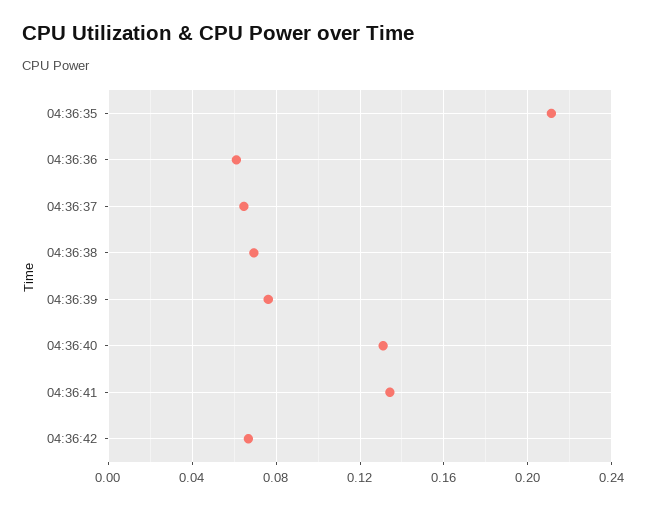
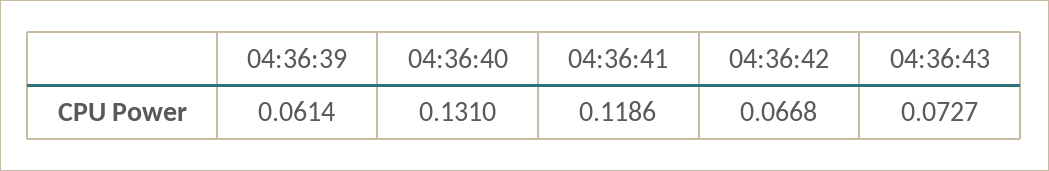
04:36:35: 0.21 -> none
04:36:36: 0.06 -> none
04:36:37: 0.065 -> none
04:36:38: 0.07 -> none
04:36:39: 0.075 -> 0.0614
04:36:41: 0.135 -> 0.1186
04:36:43: none -> 0.0727

